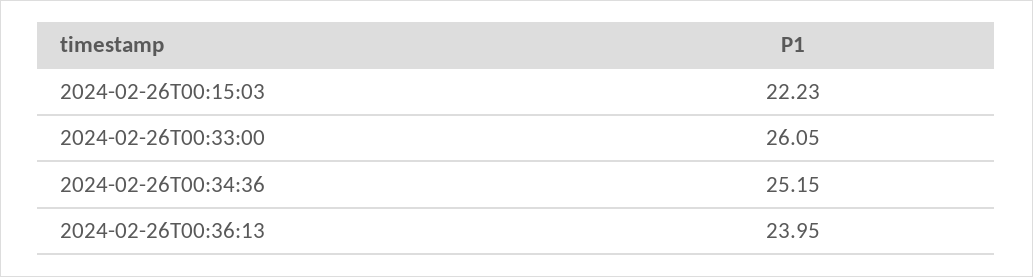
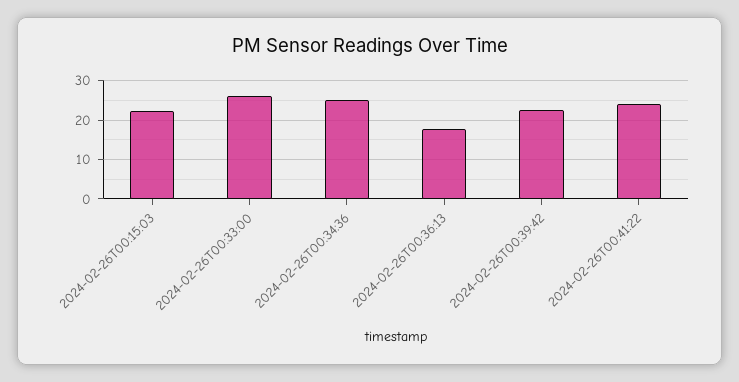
2024-02-26T00:36:13: 23.95 -> 18
2024-02-26T00:39:42: none -> 22
2024-02-26T00:41:22: none -> 24

